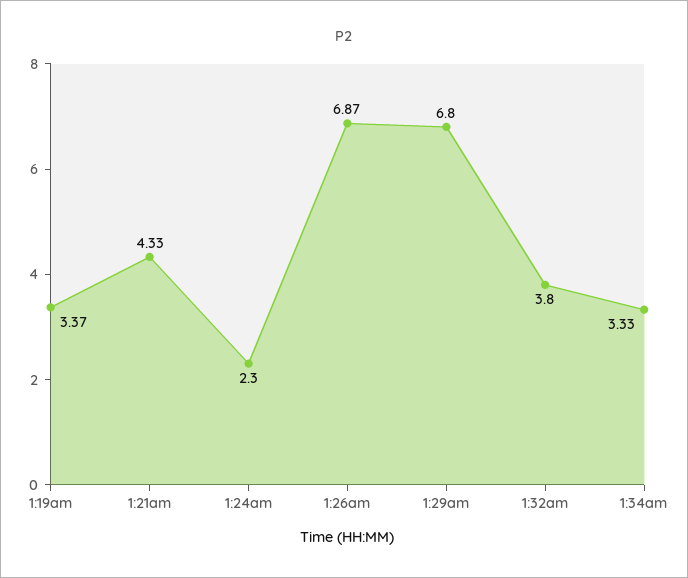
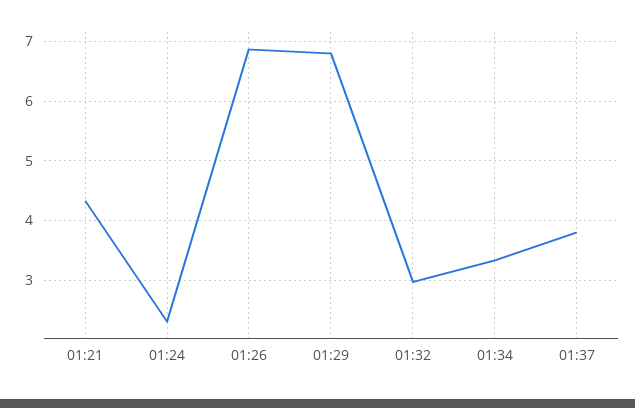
1:19am: 3.37 -> none
1:32am: 3.8 -> 3
01:37: none -> 3.8

